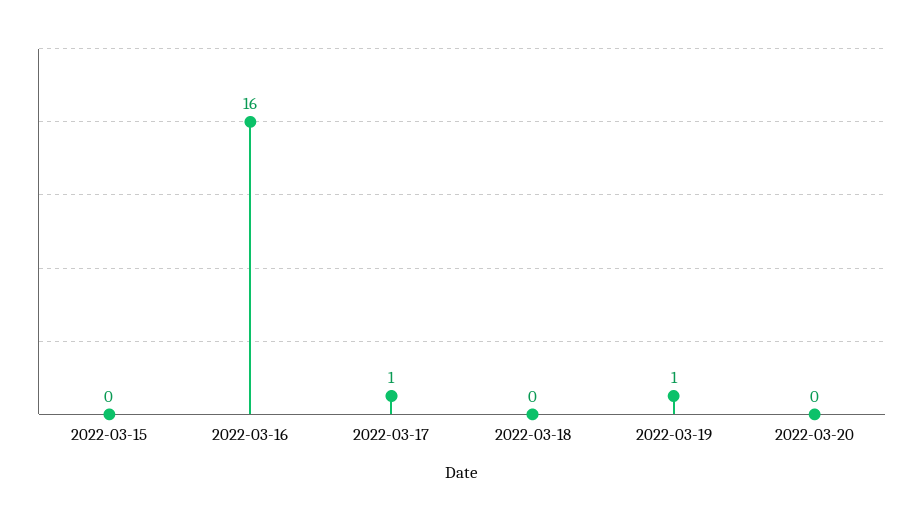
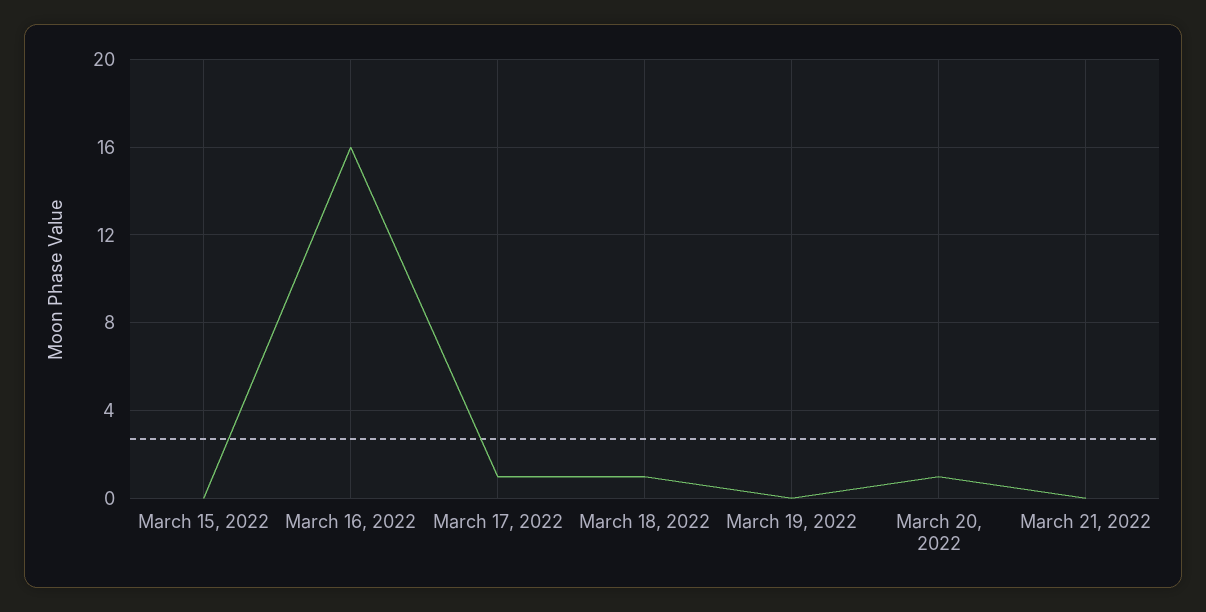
2022-03-18: 0 -> 1
2022-03-19: 1 -> 0
2022-03-20: 0 -> 1
March 21, 2022: none -> 0

